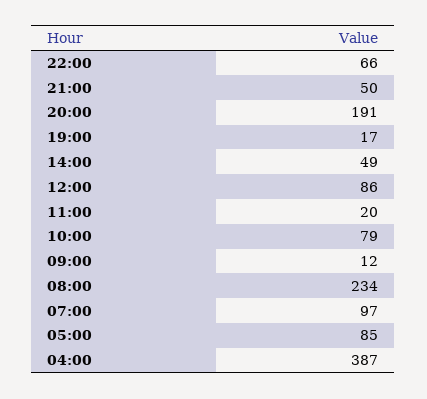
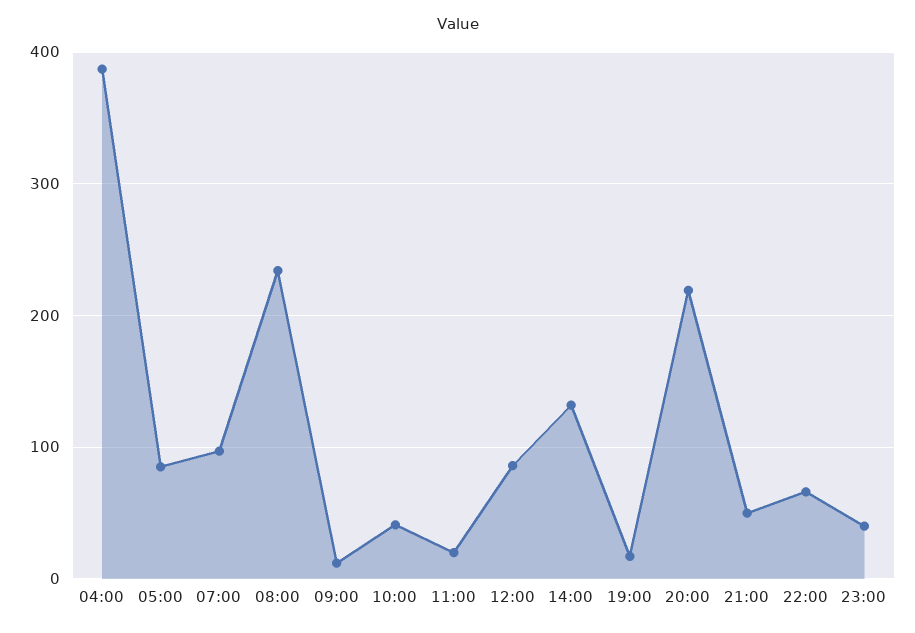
20:00: 191 -> 220
14:00: 49 -> 130
10:00: 79 -> 40
23:00: none -> 40

